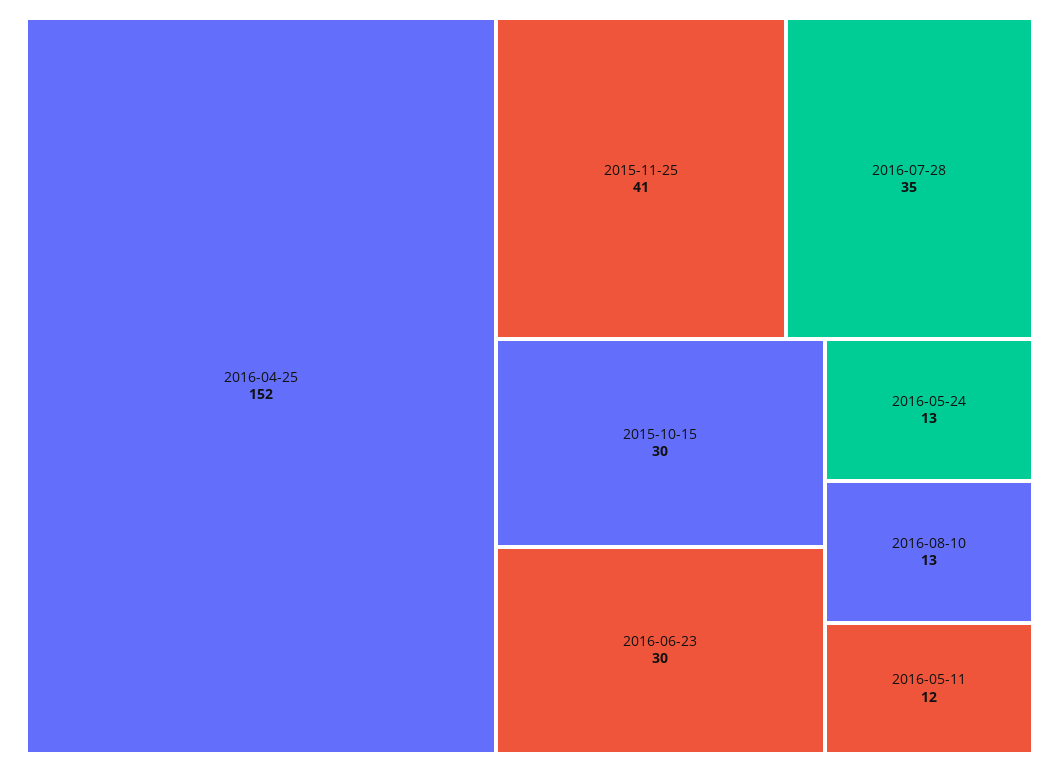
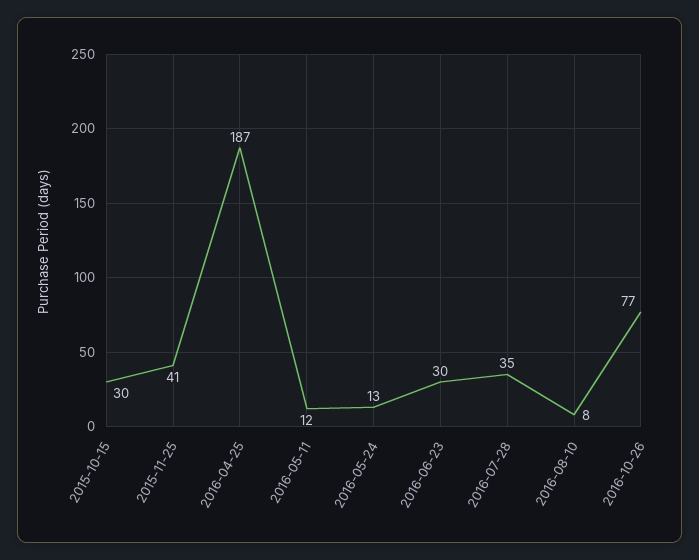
2016-04-25: 152 -> 187
2016-08-10: 13 -> 8
2016-10-26: none -> 77

